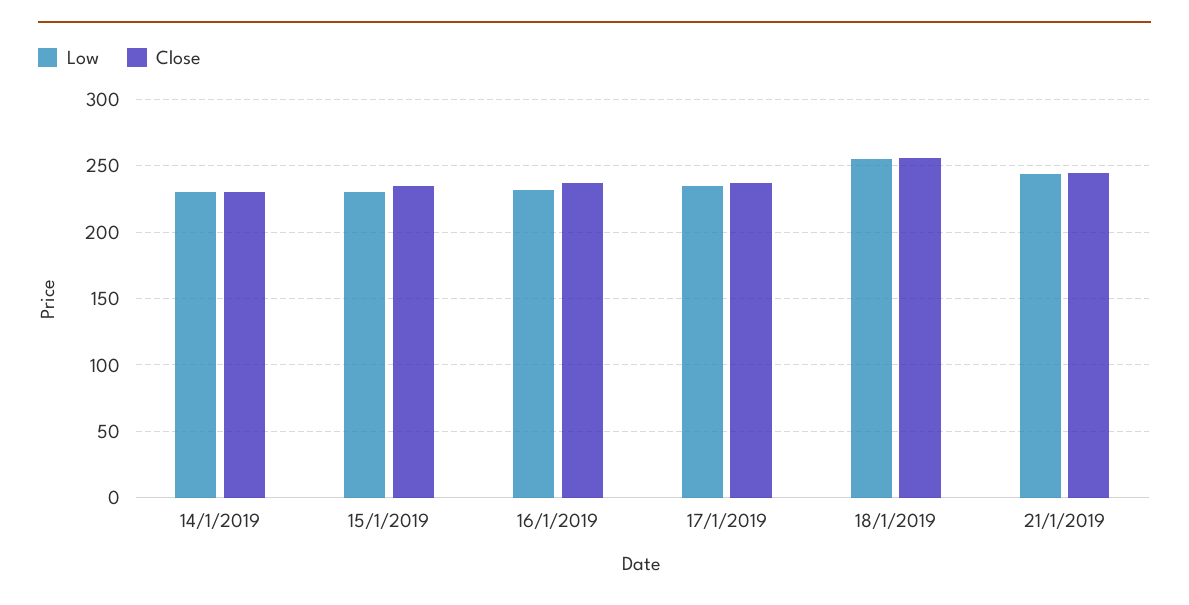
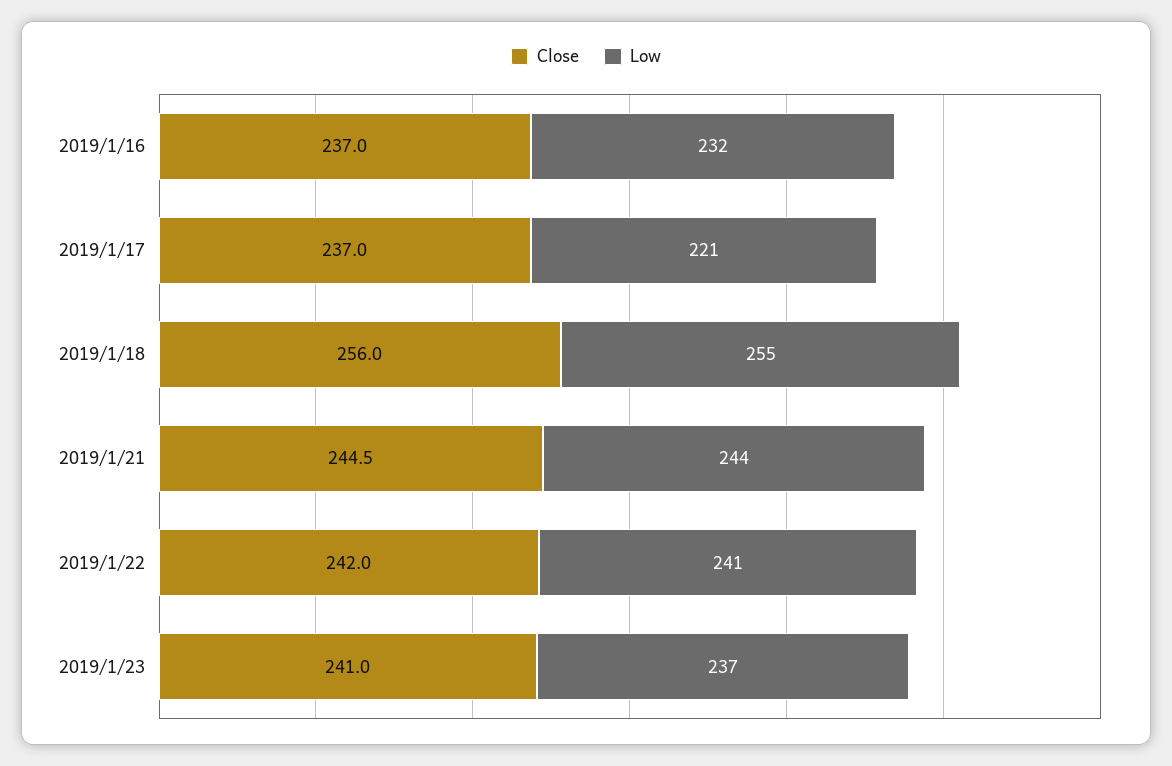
Low, 14/1/2019: 230 -> none
Close, 14/1/2019: 230 -> none
Low, 15/1/2019: 230 -> none
Close, 15/1/2019: 235 -> none
Low, 17/1/2019: 235 -> 221
Close, 2019/1/22: none -> 242
Low, 2019/1/22: none -> 241
Close, 2019/1/23: none -> 241
Low, 2019/1/23: none -> 237

